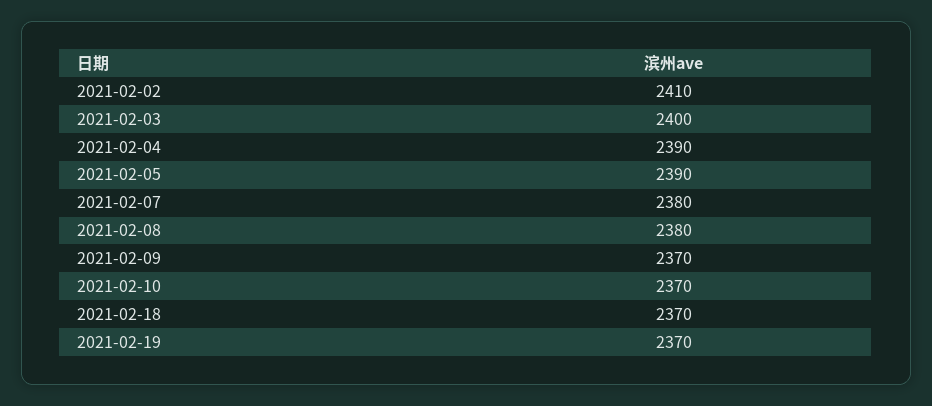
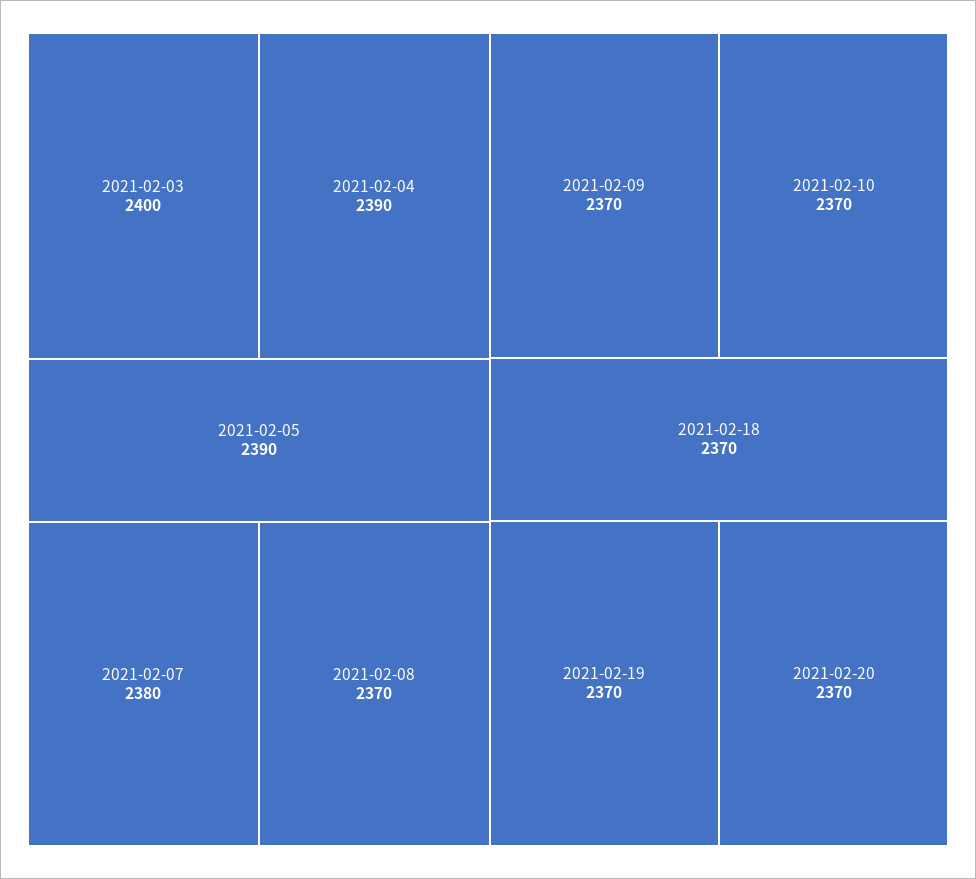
2021-02-02: 2410 -> none
2021-02-08: 2380 -> 2370
2021-02-20: none -> 2370

